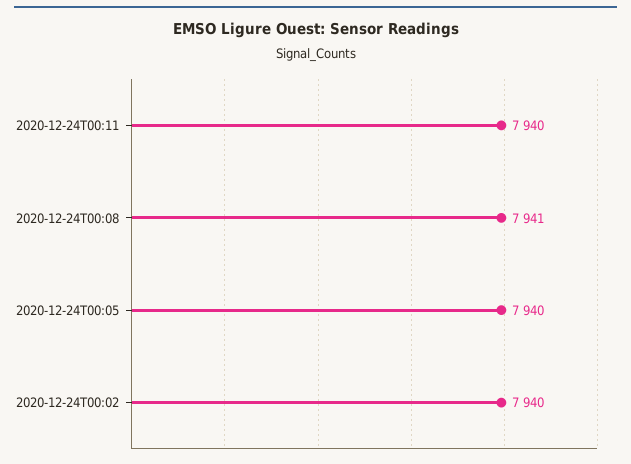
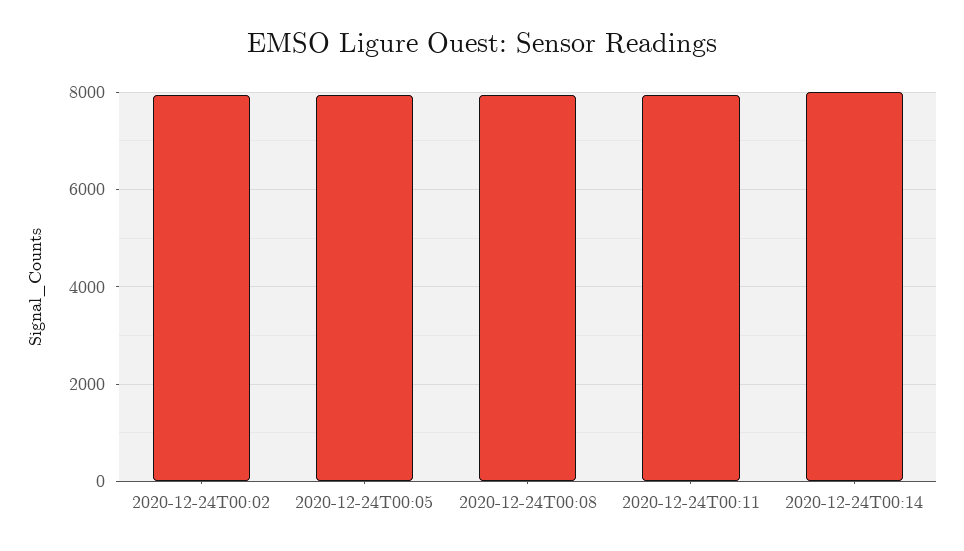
2020-12-24T00:14: none -> 8000

